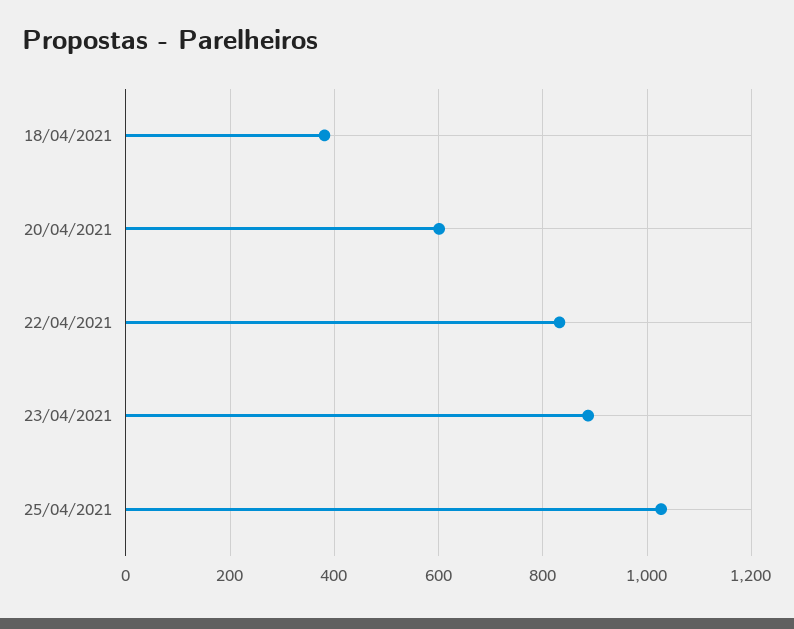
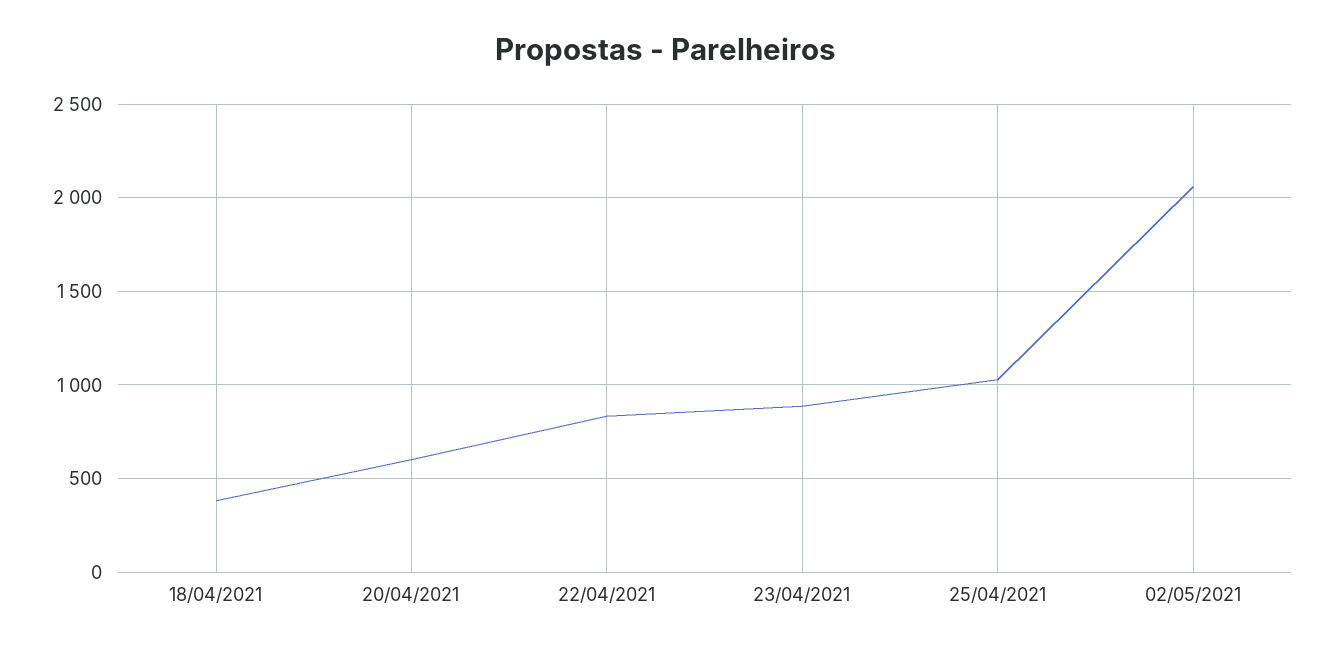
02/05/2021: none -> 2050

